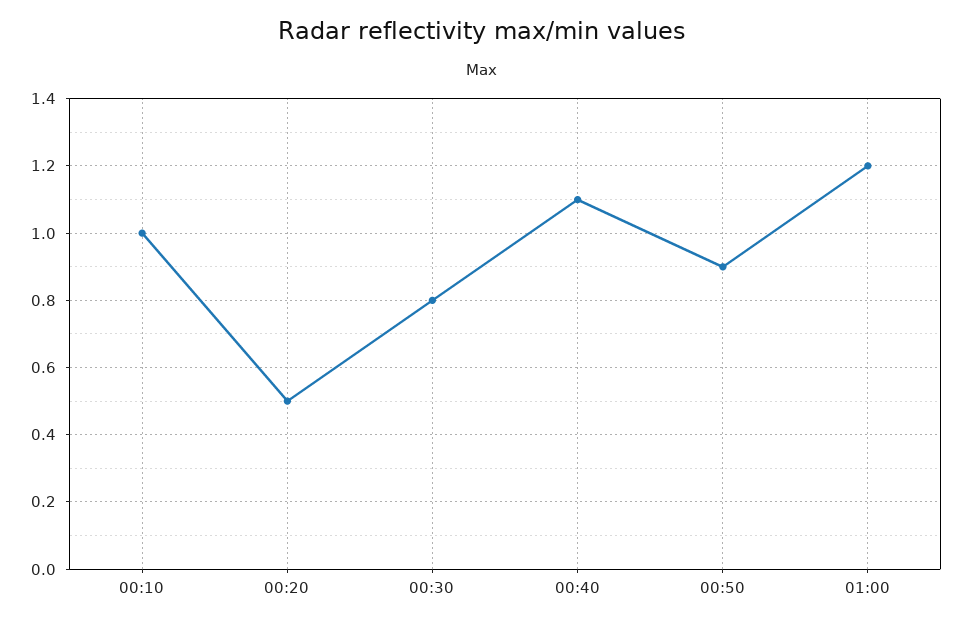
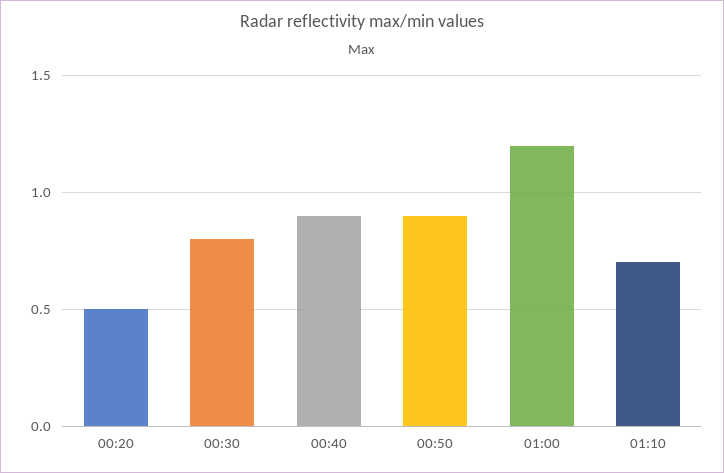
00:10: 1 -> none
00:40: 1.1 -> 0.9
01:10: none -> 0.7

